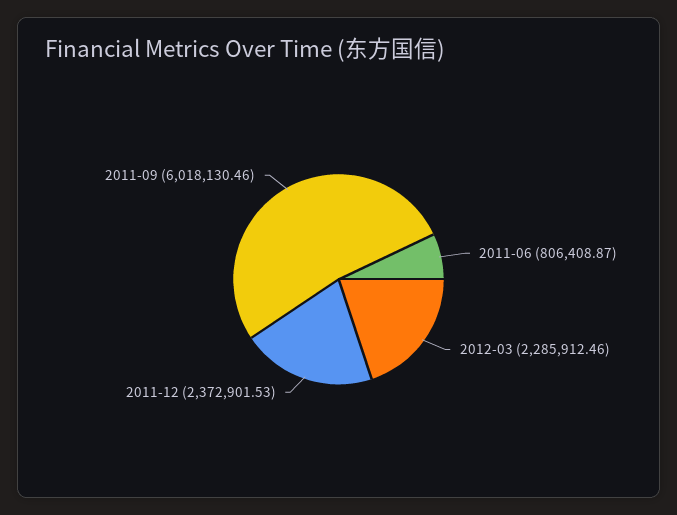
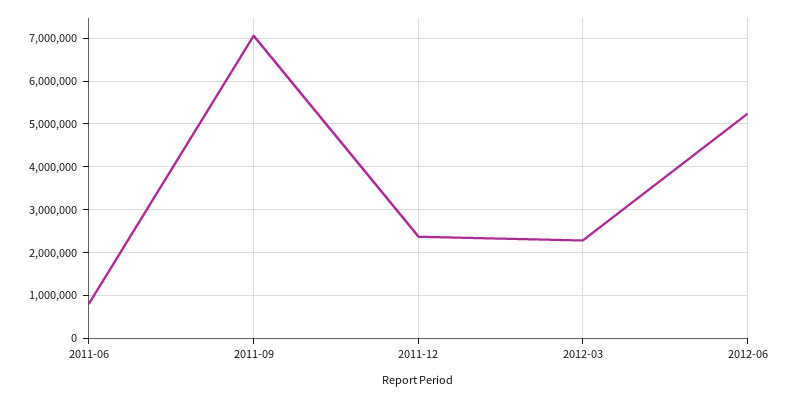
2011-09: 6018130.46 -> 7000000
2012-06: none -> 5200000

